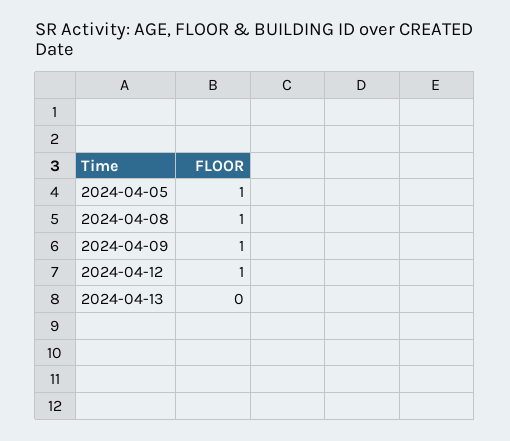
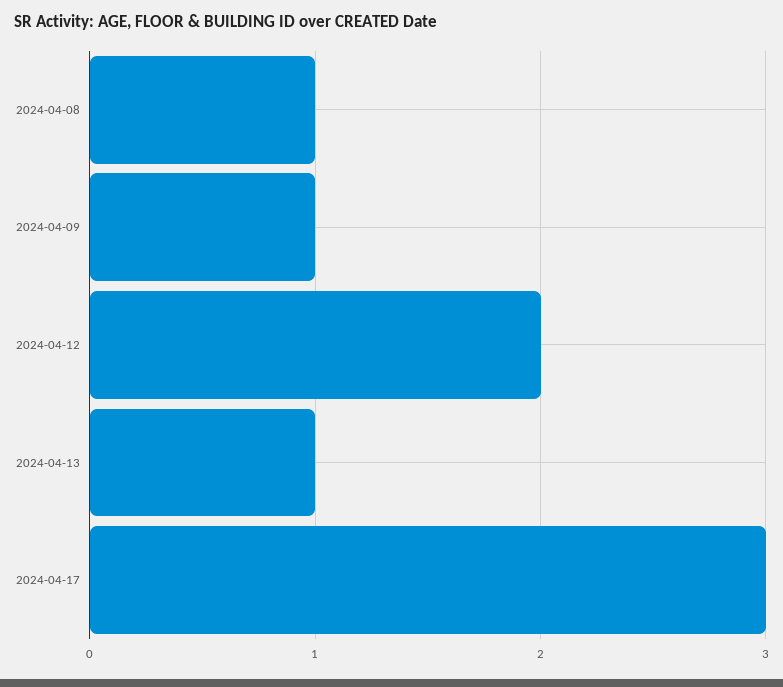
2024-04-05: 1 -> none
2024-04-12: 1 -> 2
2024-04-13: 0 -> 1
2024-04-17: none -> 3

